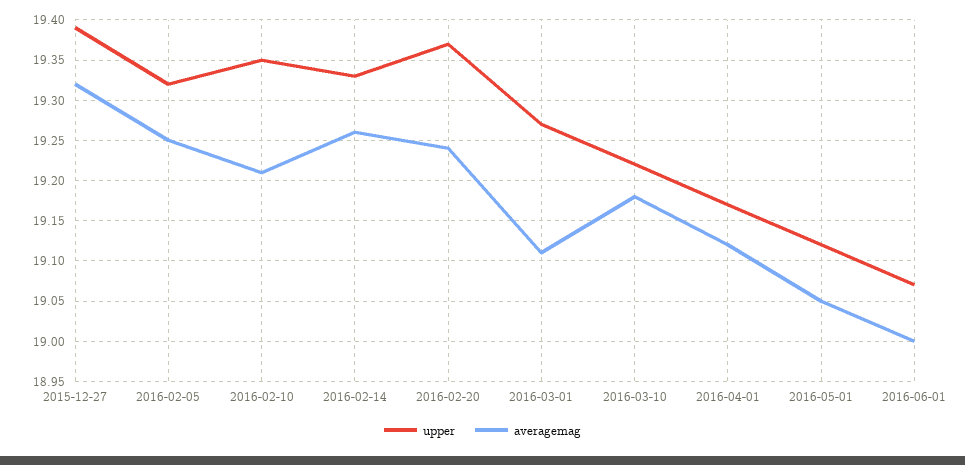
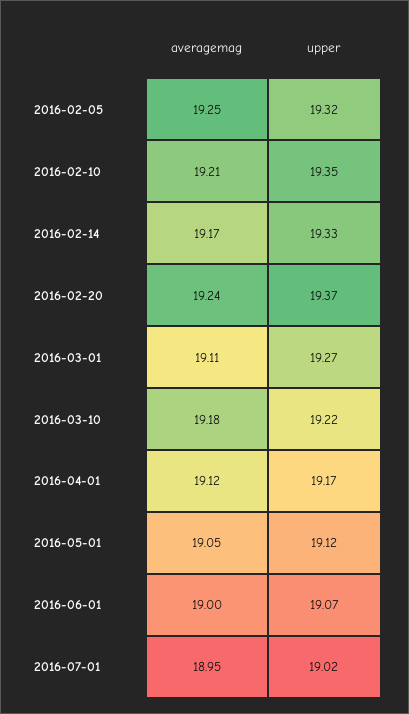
upper, 2015-12-27: 19.39 -> none
averagemag, 2015-12-27: 19.32 -> none
averagemag, 2016-02-14: 19.26 -> 19.17
averagemag, 2016-07-01: none -> 18.95
upper, 2016-07-01: none -> 19.02

